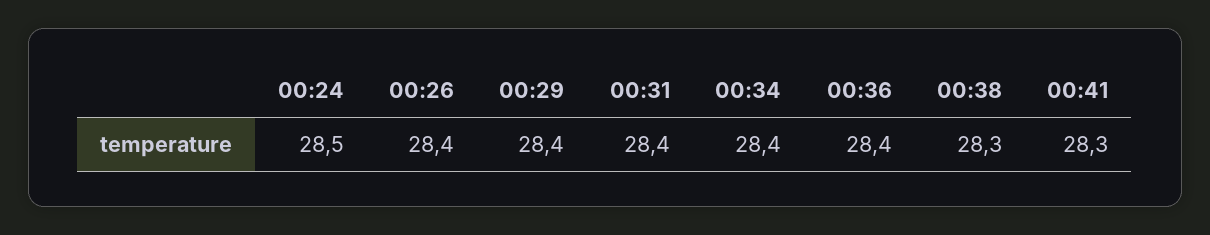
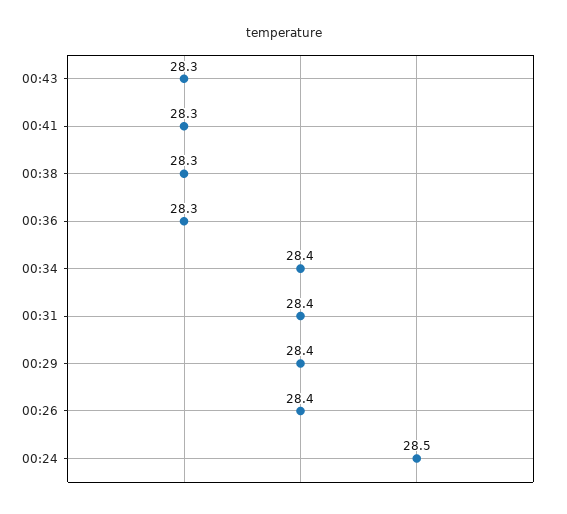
00:36: 28.4 -> 28.3
00:43: none -> 28.3

